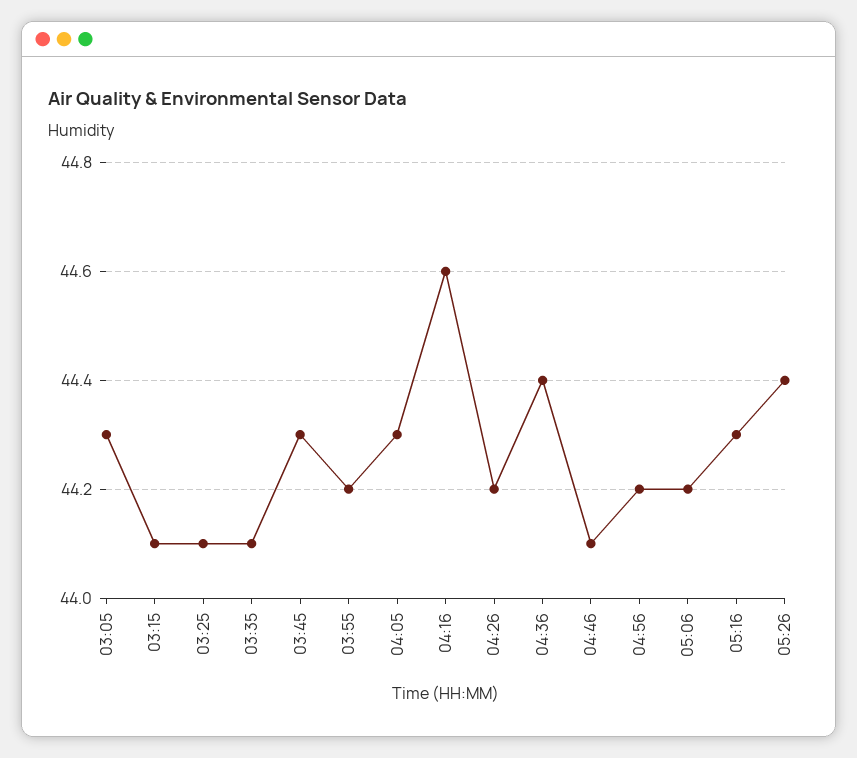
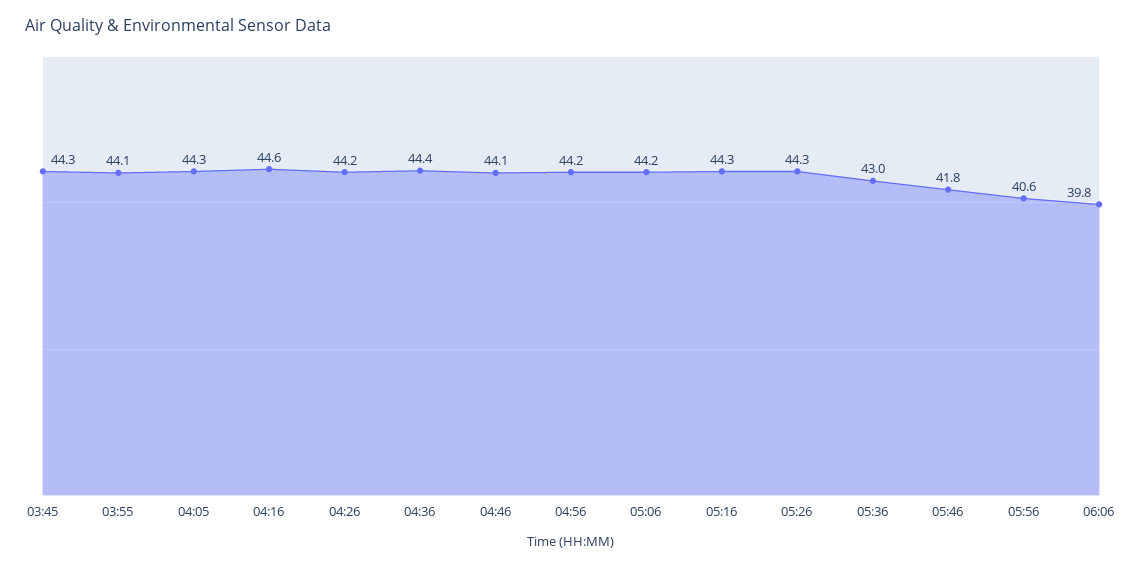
03:05: 44.3 -> none
03:15: 44.1 -> none
03:25: 44.1 -> none
03:35: 44.1 -> none
03:55: 44.2 -> 44.1
05:26: 44.4 -> 44.3
05:36: none -> 43
05:46: none -> 41.8
05:56: none -> 40.6
06:06: none -> 39.8

